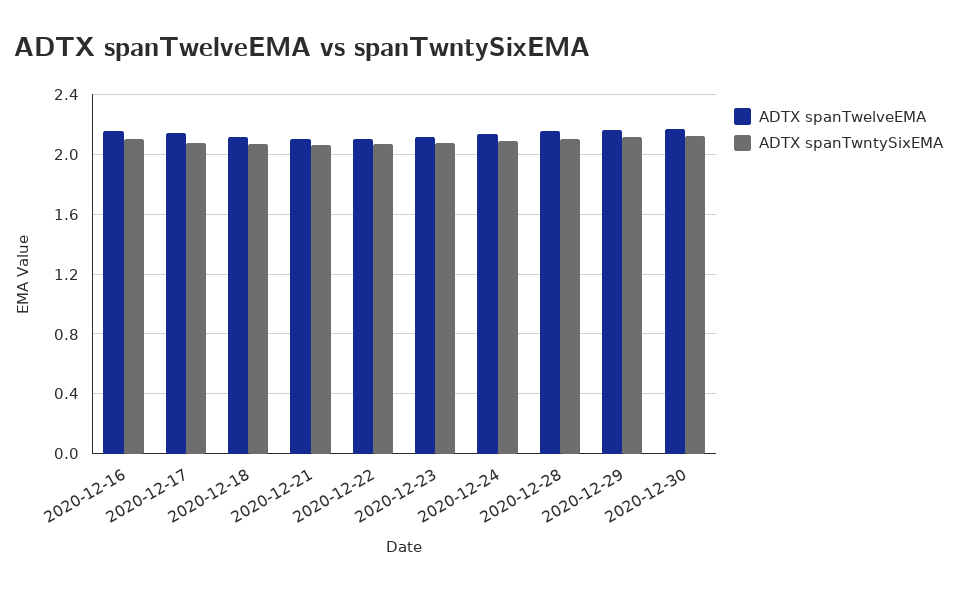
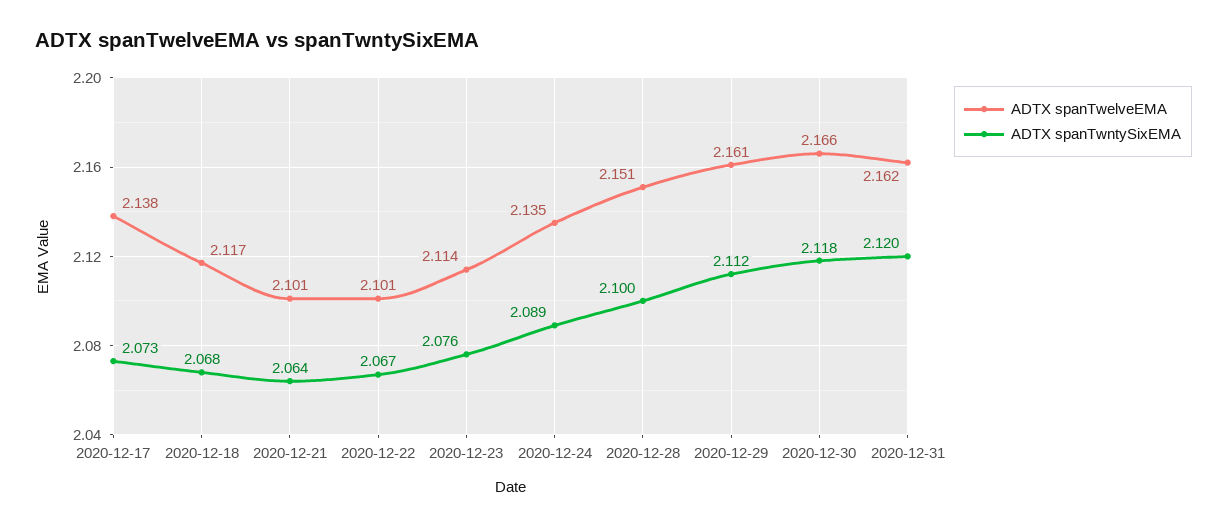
ADTX spanTwelveEMA, 2020-12-16: 2.15 -> none
ADTX spanTwntySixEMA, 2020-12-16: 2.1 -> none
ADTX spanTwelveEMA, 2020-12-31: none -> 2.162
ADTX spanTwntySixEMA, 2020-12-31: none -> 2.12

